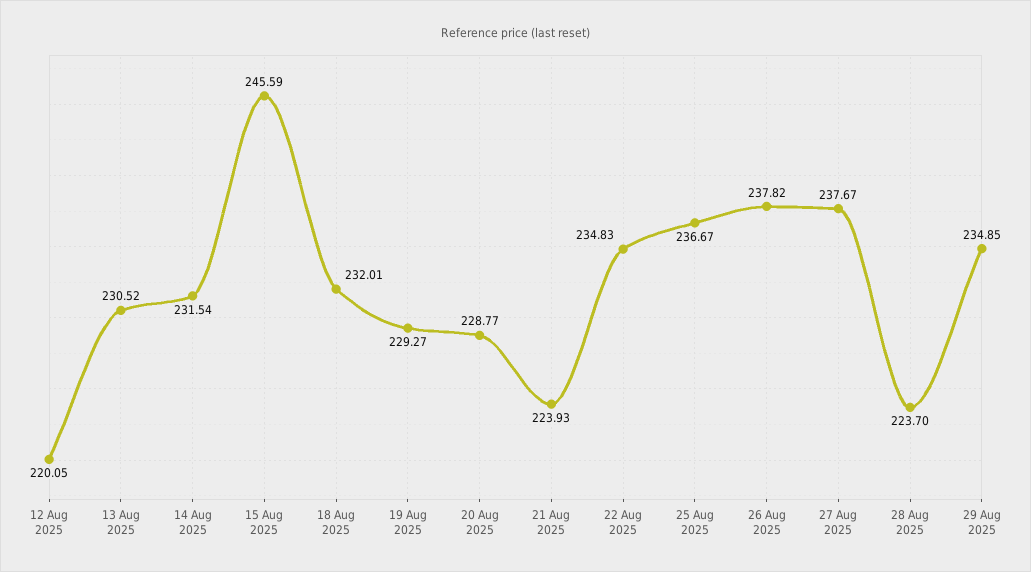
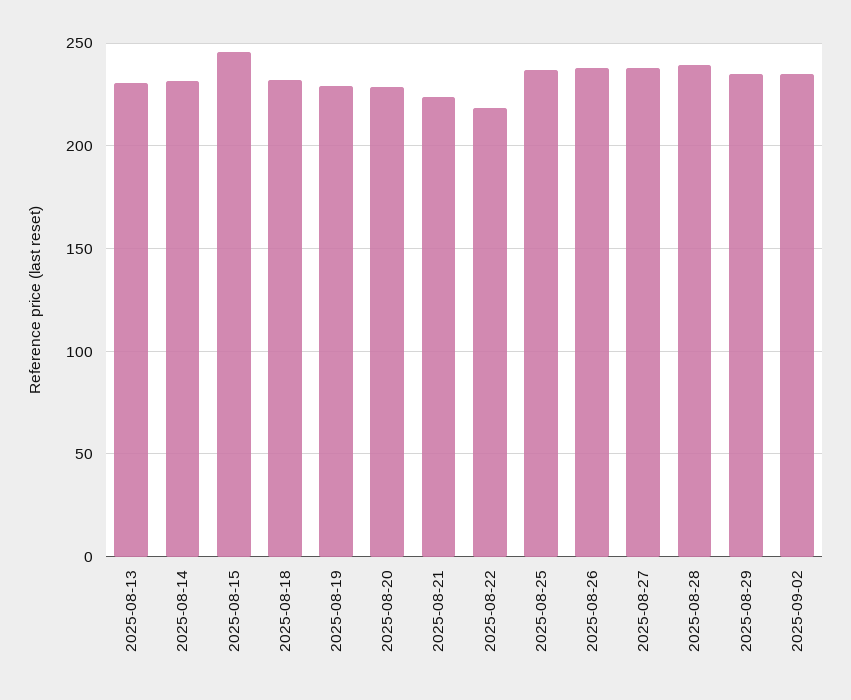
12 Aug 2025: 220.05 -> none
22 Aug 2025: 234.83 -> 220
28 Aug 2025: 223.7 -> 240
2025-09-02: none -> 235

